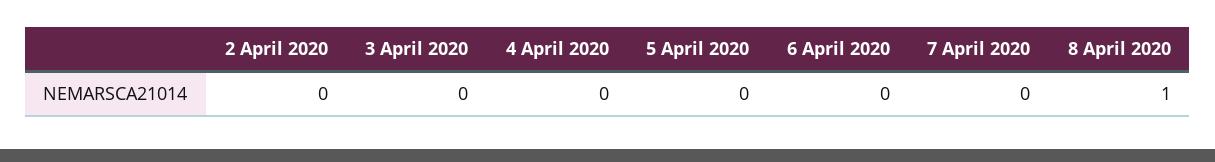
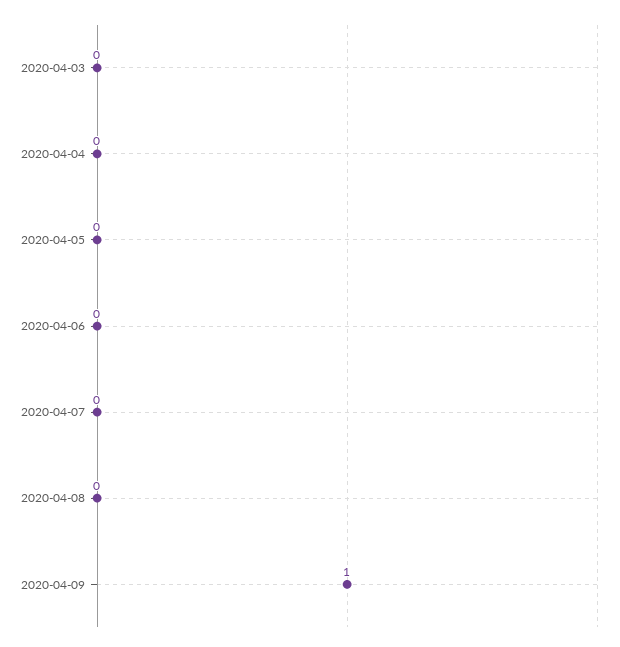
2 April 2020: 0 -> none
8 April 2020: 1 -> 0
2020-04-09: none -> 1

